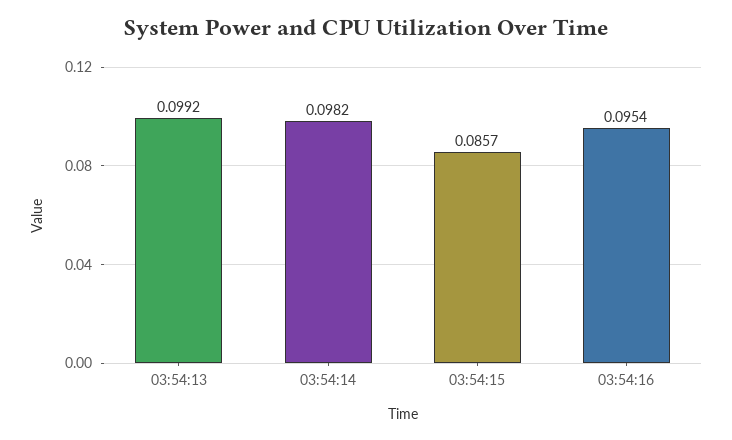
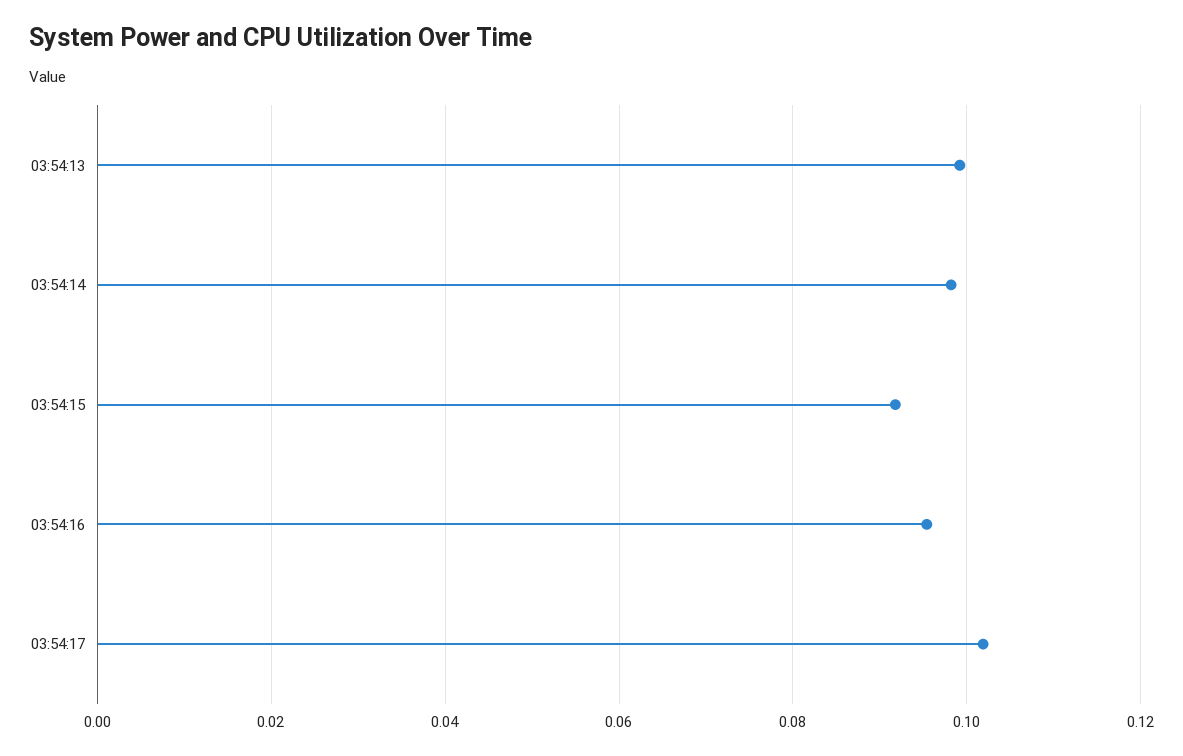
03:54:15: 0.0857 -> 0.092
03:54:17: none -> 0.102

